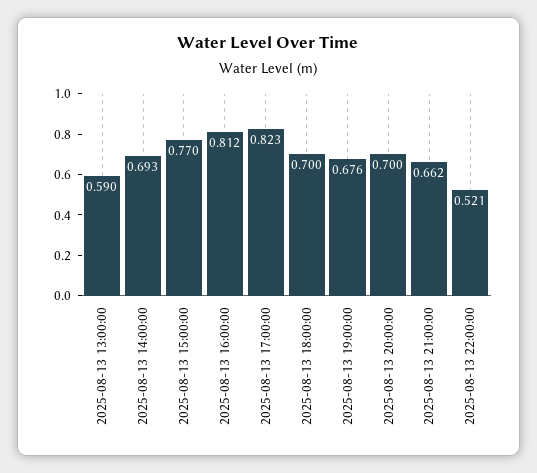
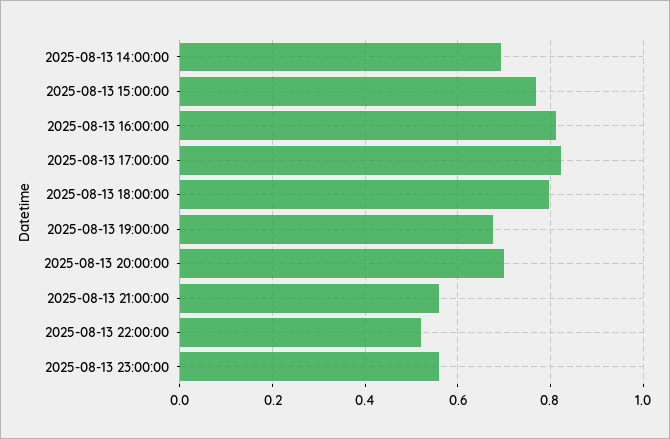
2025-08-13 13:00:00: 0.59 -> none
2025-08-13 18:00:00: 0.7 -> 0.8
2025-08-13 21:00:00: 0.662 -> 0.56
2025-08-13 23:00:00: none -> 0.56

